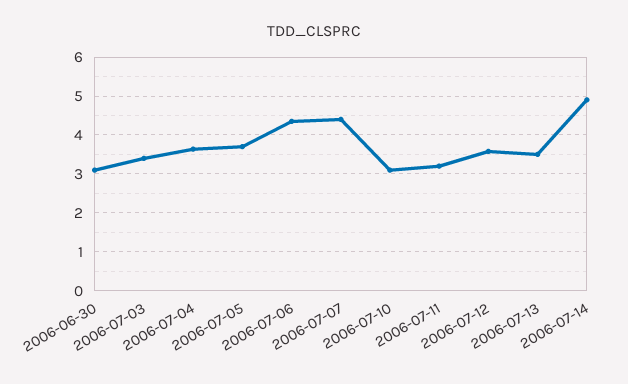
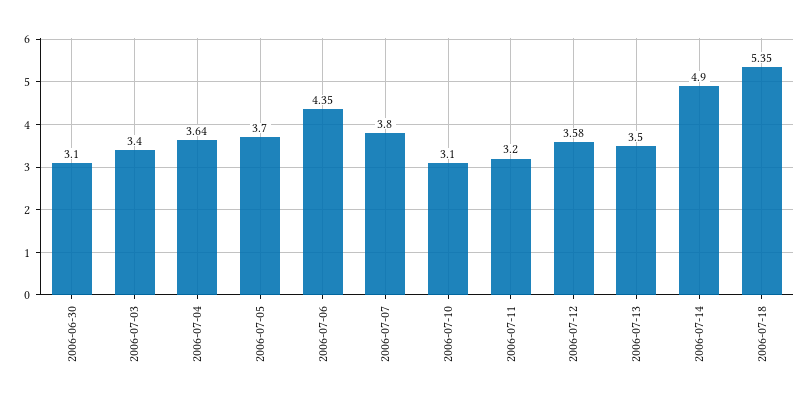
2006-07-07: 4.4 -> 3.8
2006-07-18: none -> 5.35

